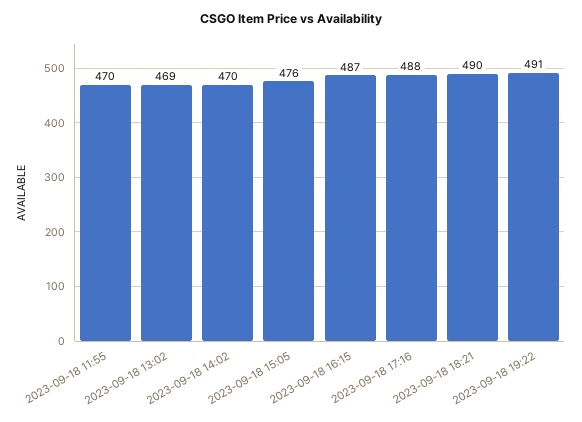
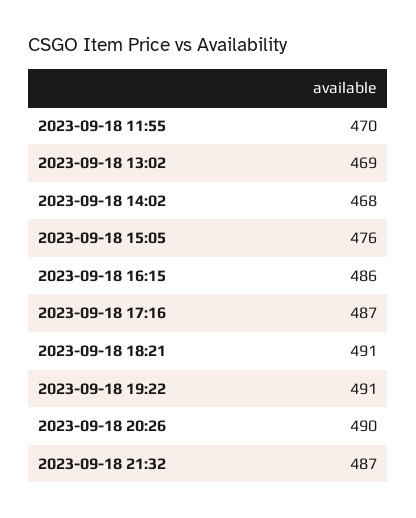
2023-09-18 14:02: 470 -> 468
2023-09-18 16:15: 487 -> 486
2023-09-18 17:16: 488 -> 487
2023-09-18 18:21: 490 -> 491
2023-09-18 20:26: none -> 490
2023-09-18 21:32: none -> 487

